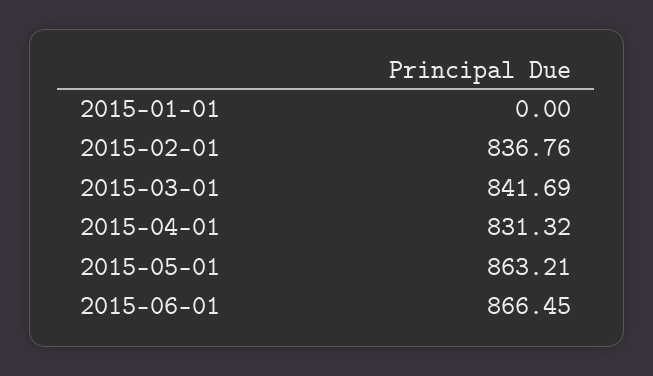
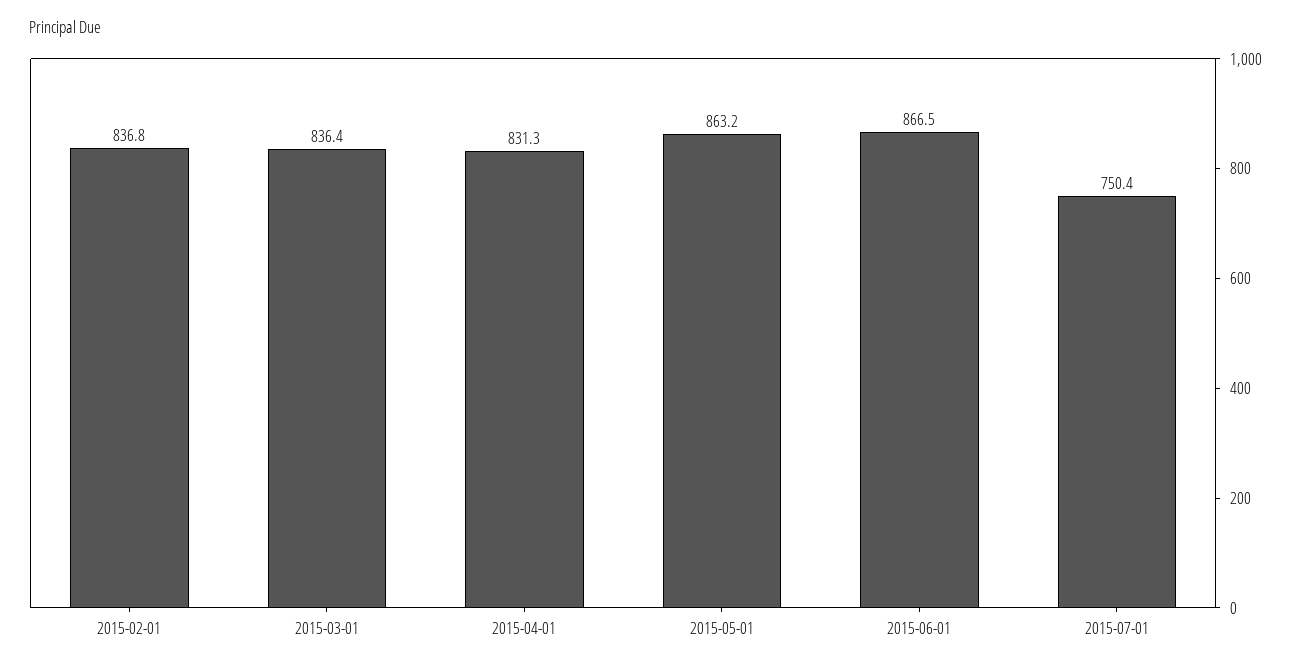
2015-01-01: 0 -> none
2015-03-01: 841.69 -> 836.4
2015-07-01: none -> 750.4

